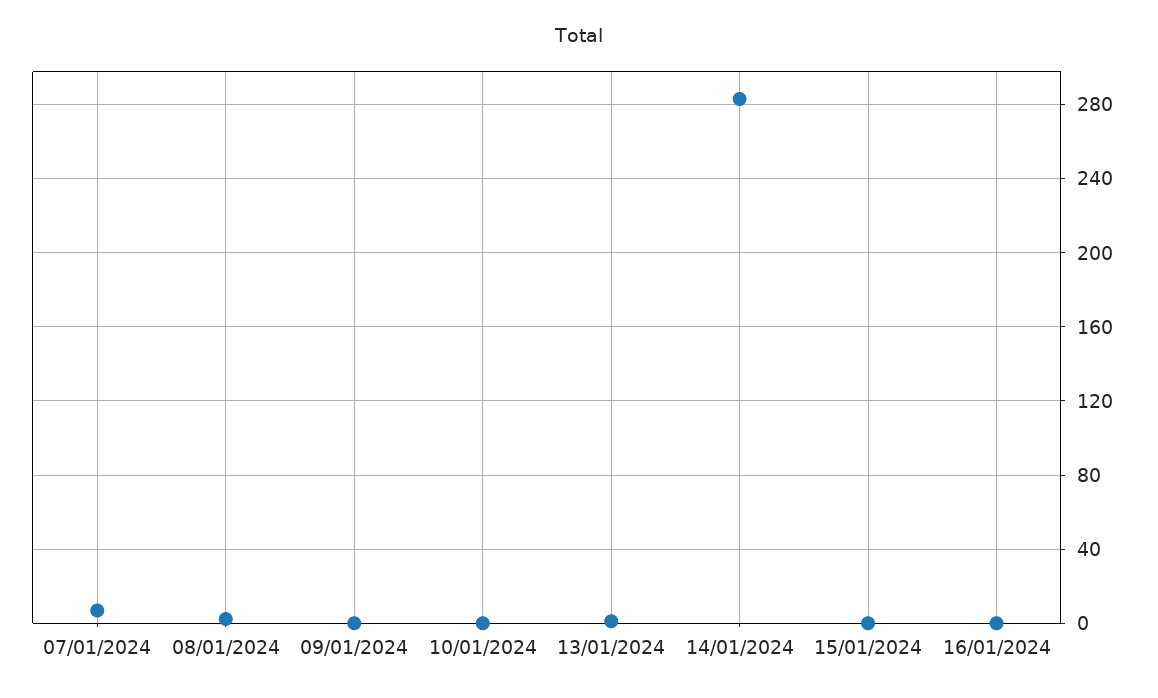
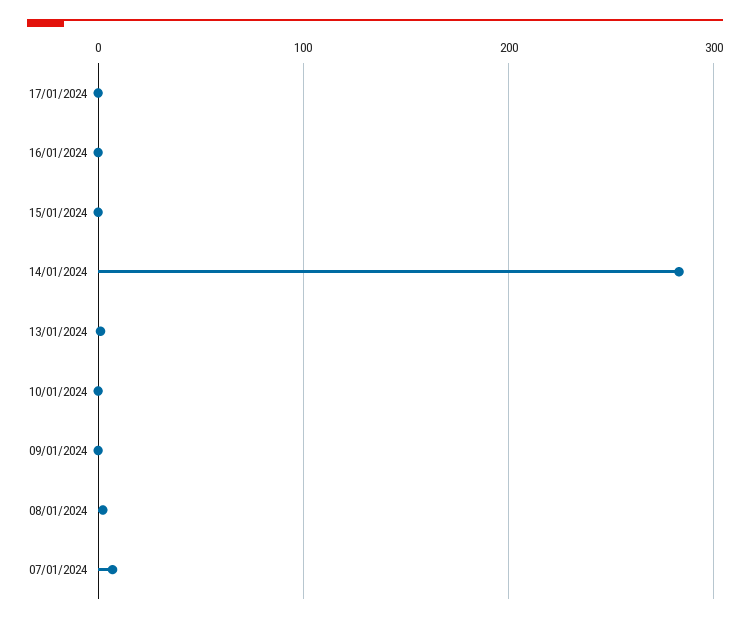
17/01/2024: none -> 0

